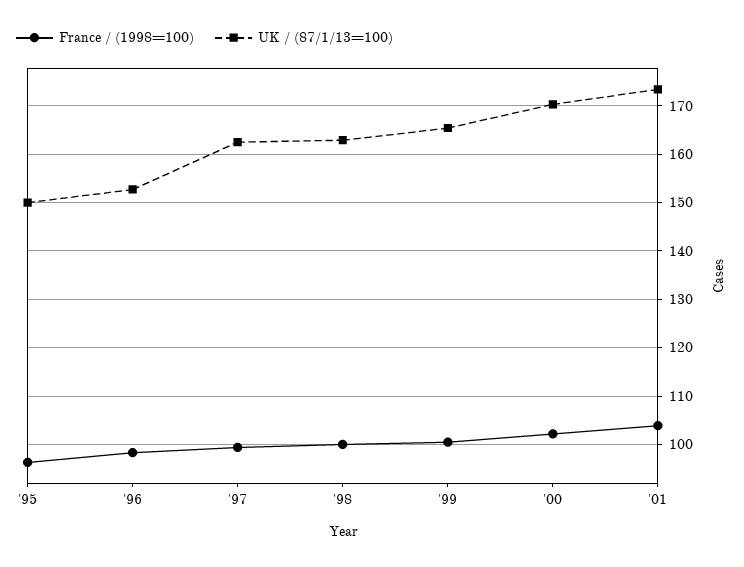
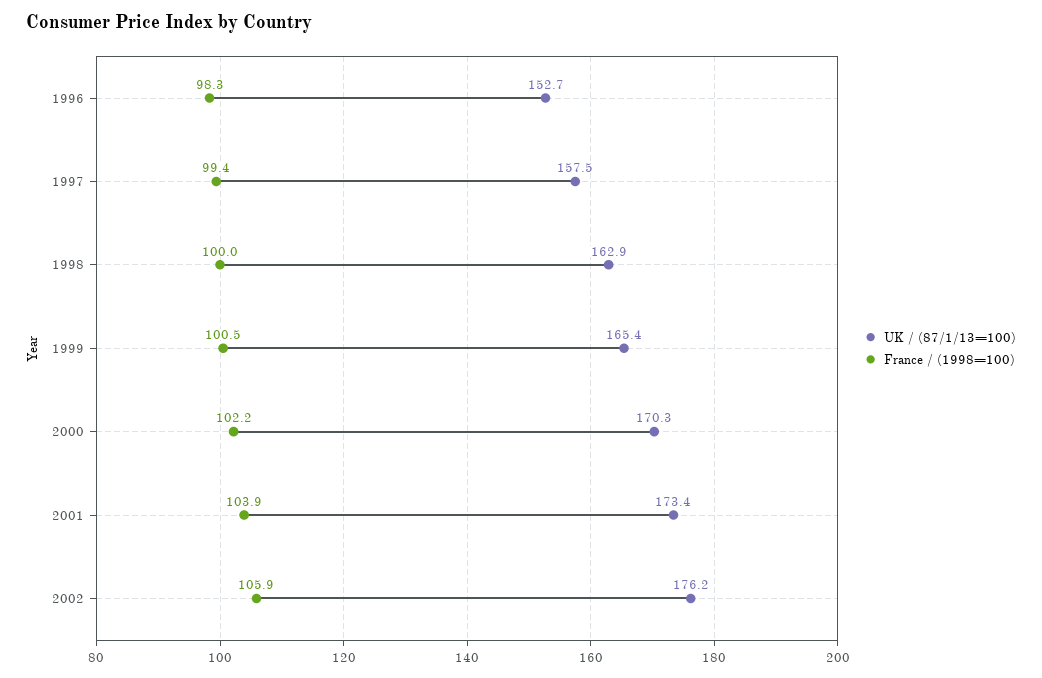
France / (1998=100), '95: 96 -> none
UK / (87/1/13=100), '95: 150 -> none
UK / (87/1/13=100), '97: 162 -> 157.5
UK / (87/1/13=100), 2002: none -> 176.2
France / (1998=100), 2002: none -> 105.9

